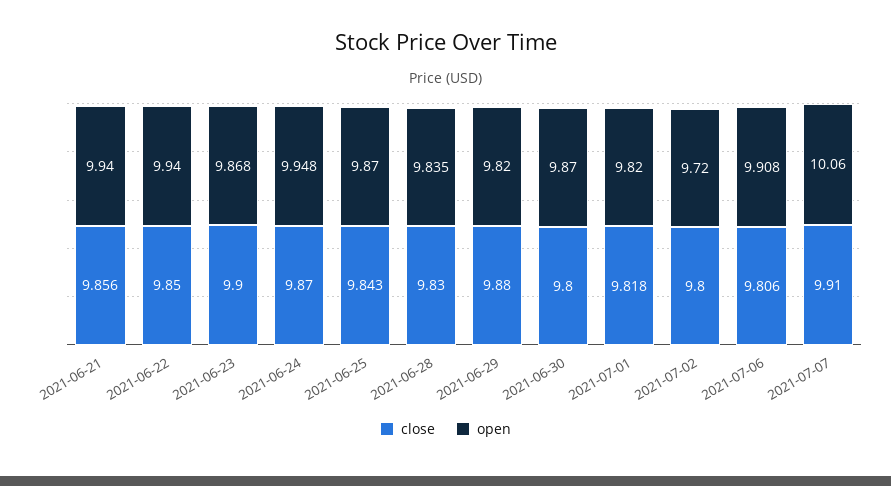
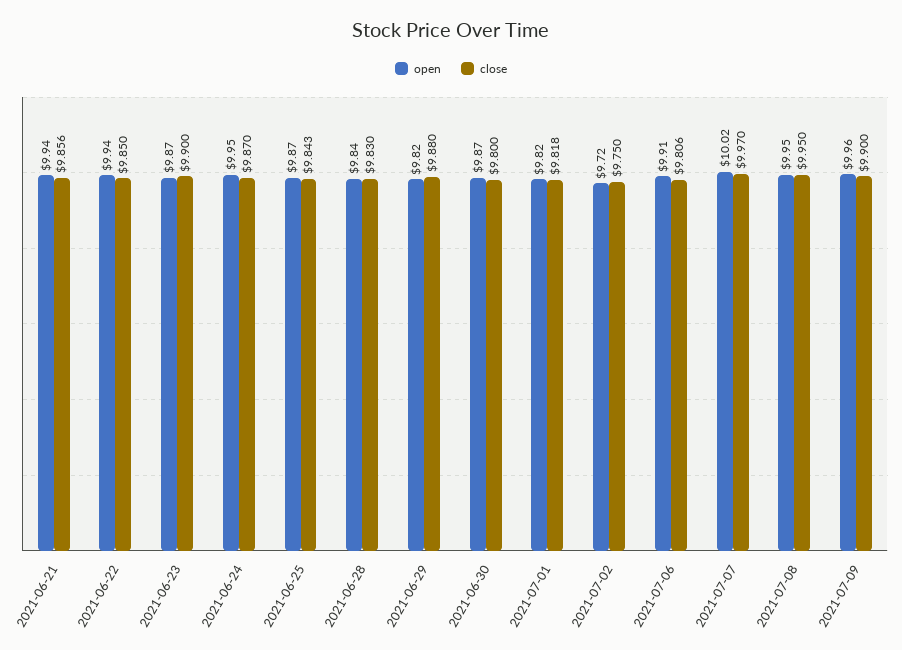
close, 2021-07-02: 9.8 -> 9.75
close, 2021-07-07: 9.91 -> 9.97
open, 2021-07-07: 10.06 -> 10.02
open, 2021-07-08: none -> 9.95
close, 2021-07-08: none -> 9.95
open, 2021-07-09: none -> 9.96
close, 2021-07-09: none -> 9.9

